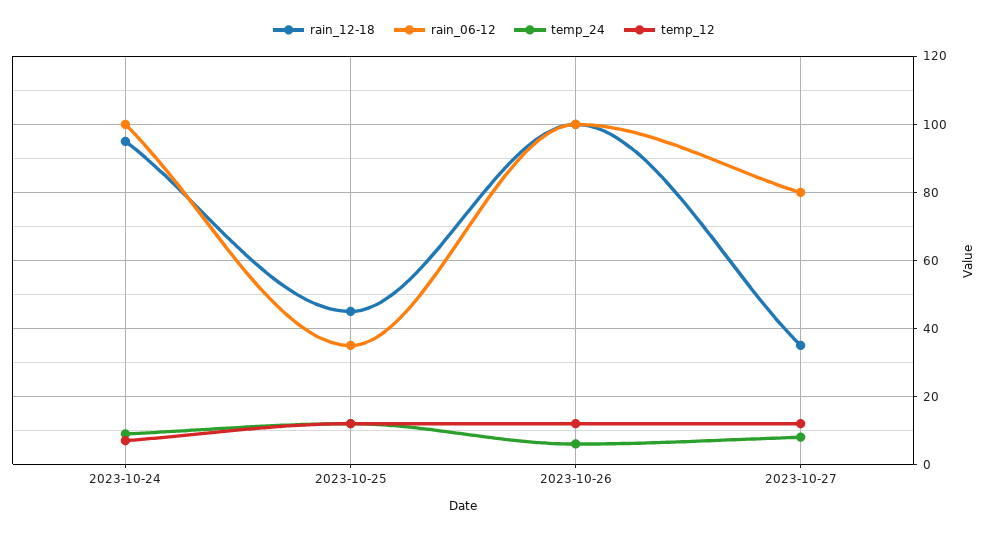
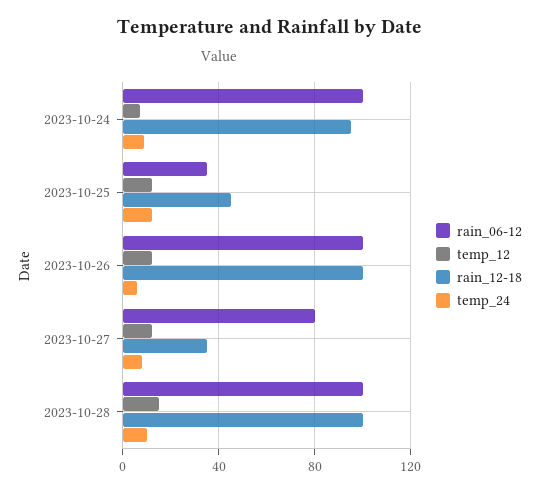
rain_06-12, 2023-10-28: none -> 100
temp_12, 2023-10-28: none -> 15
rain_12-18, 2023-10-28: none -> 100
temp_24, 2023-10-28: none -> 10

